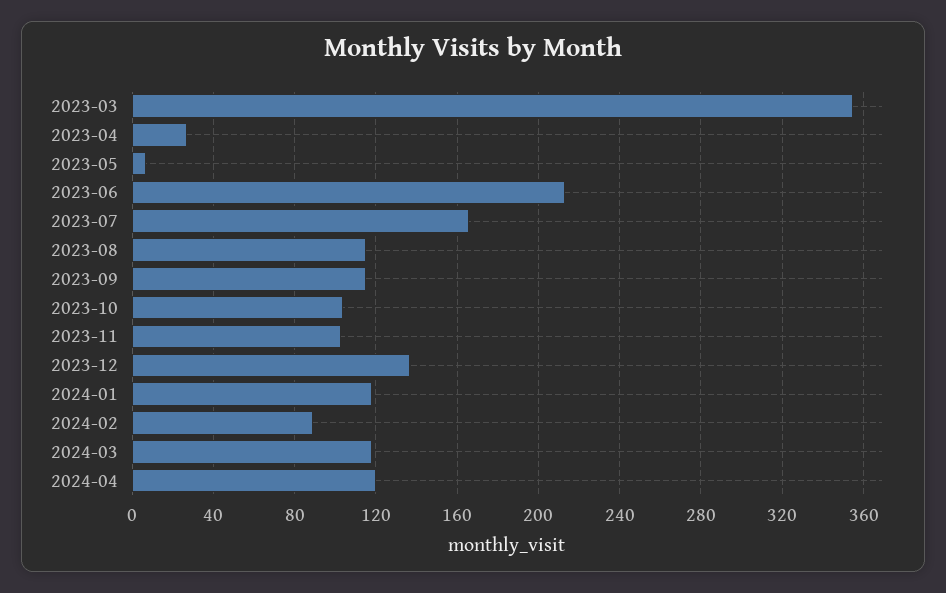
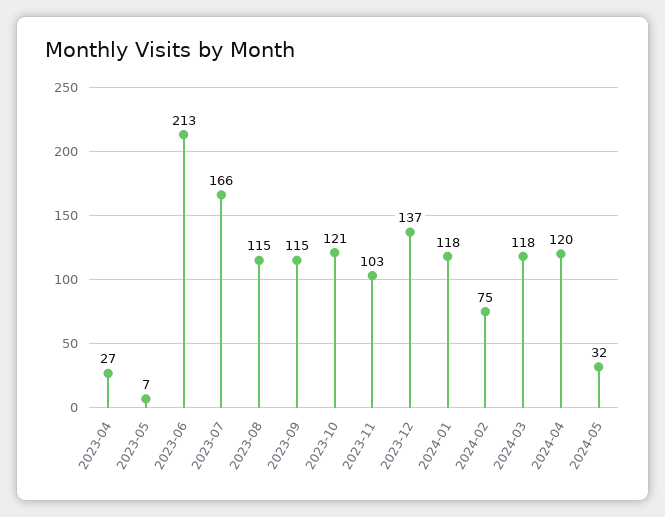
2023-03: 355 -> none
2023-10: 105 -> 121
2024-02: 90 -> 75
2024-05: none -> 32

